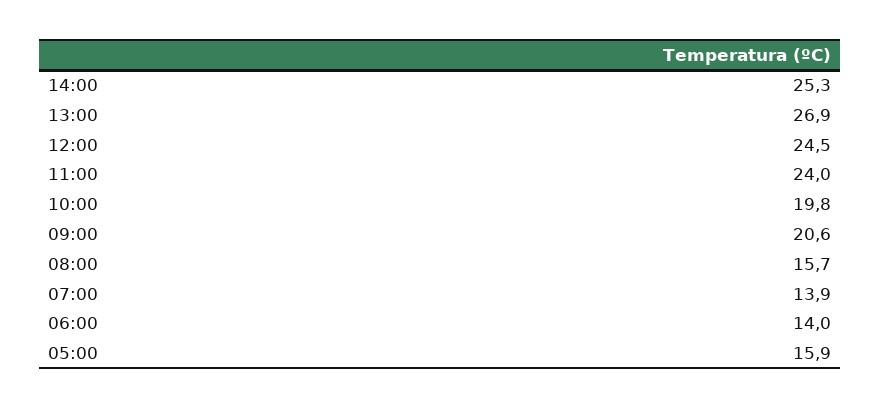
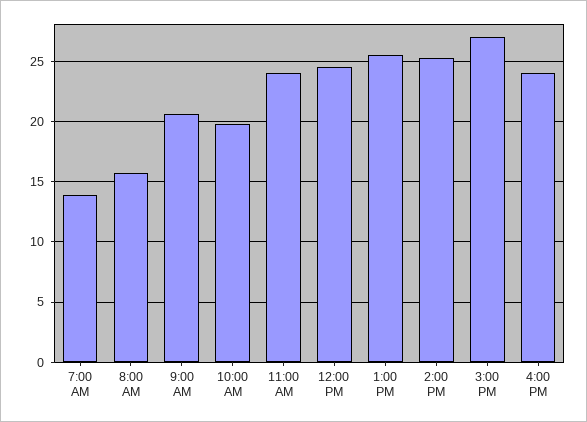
13:00: 26.9 -> 25.5
06:00: 14 -> none
05:00: 15.9 -> none
3:00 PM: none -> 27
4:00 PM: none -> 24

